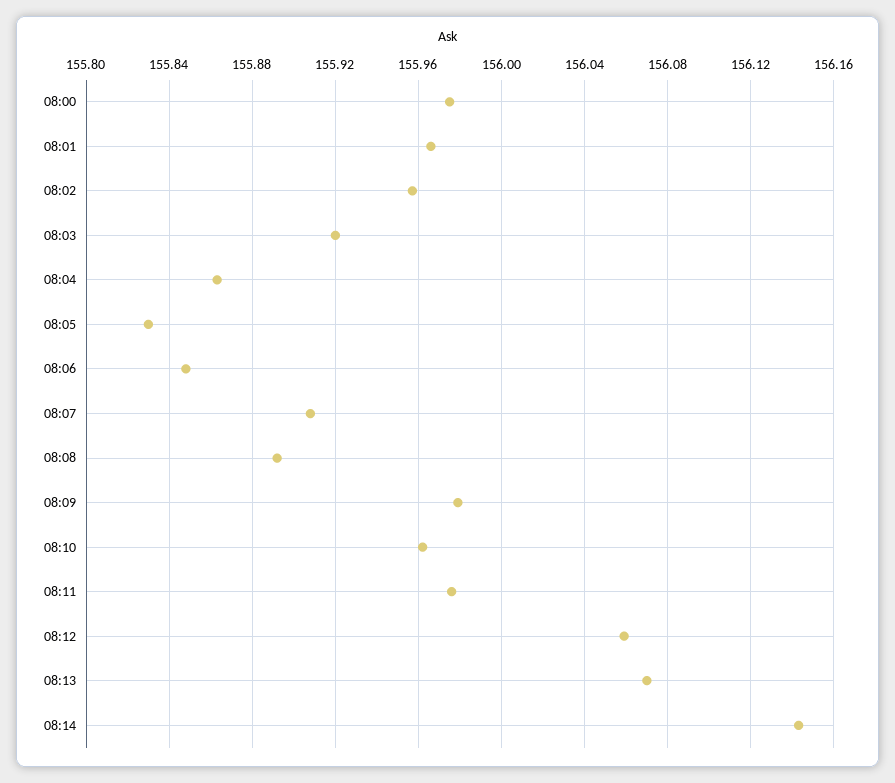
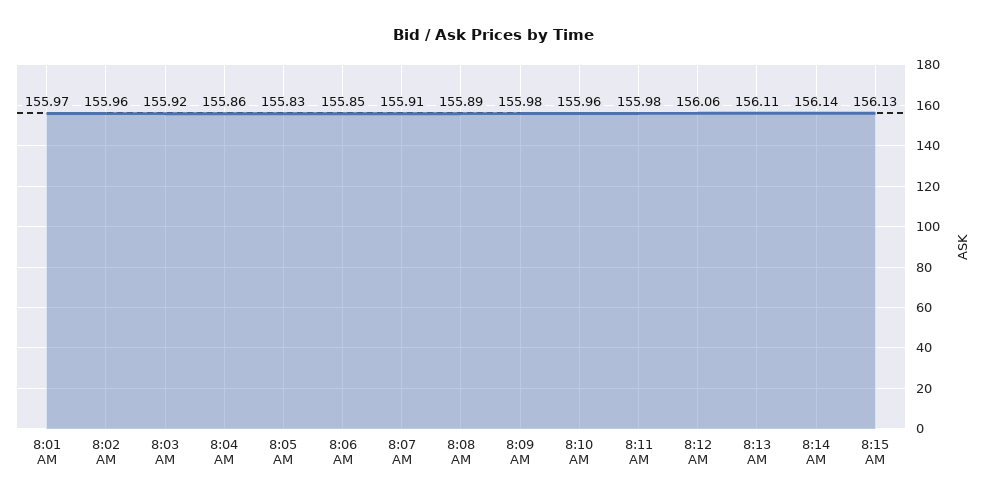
08:00: 155.975 -> none
08:13: 156.07 -> 156.11
8:15 AM: none -> 156.13

